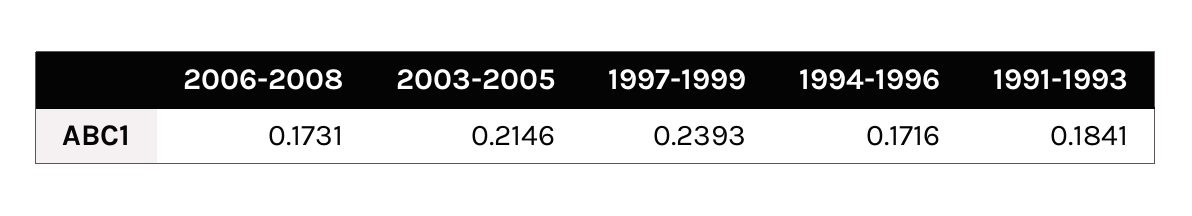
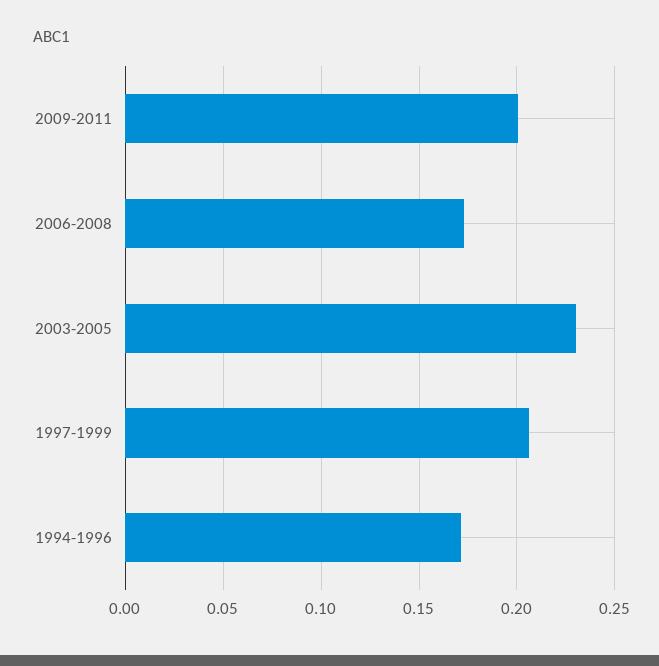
2003-2005: 0.2146 -> 0.23
1997-1999: 0.2393 -> 0.205
1991-1993: 0.1841 -> none
2009-2011: none -> 0.2

